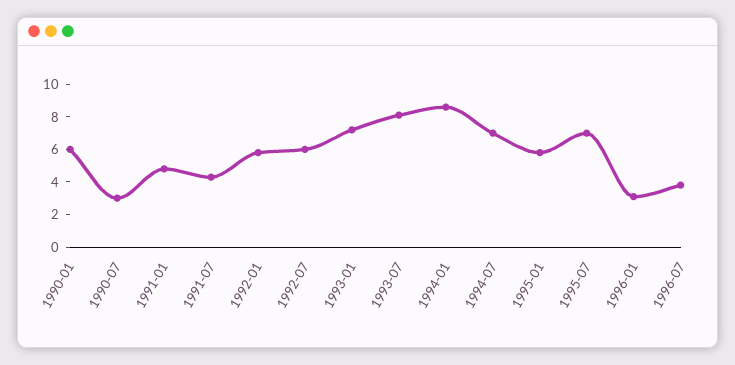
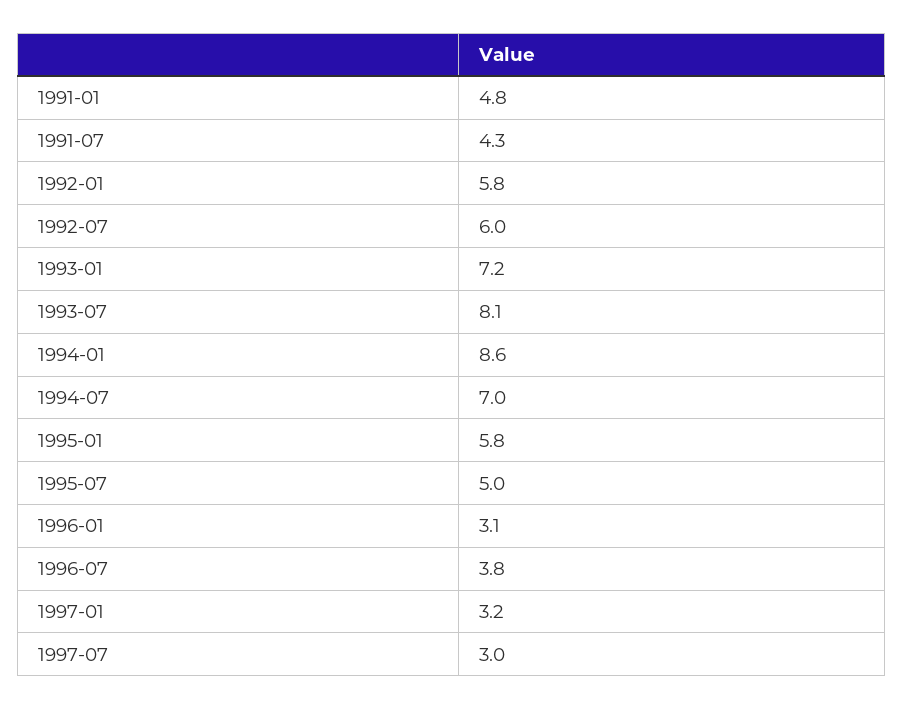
1990-01: 6 -> none
1990-07: 3 -> none
1995-07: 7 -> 5
1997-01: none -> 3.2
1997-07: none -> 3

